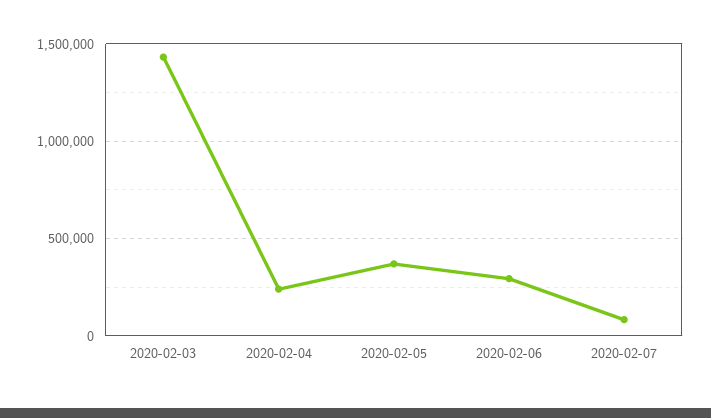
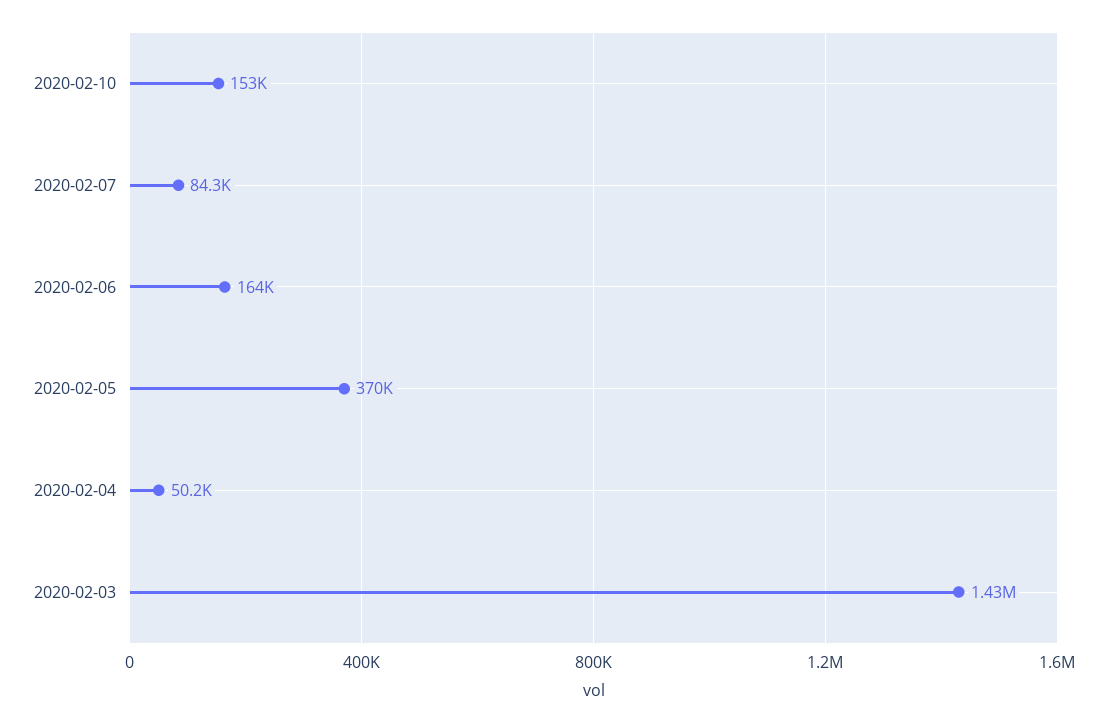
2020-02-04: 250000 -> 50200
2020-02-06: 300000 -> 164000
2020-02-10: none -> 153000

